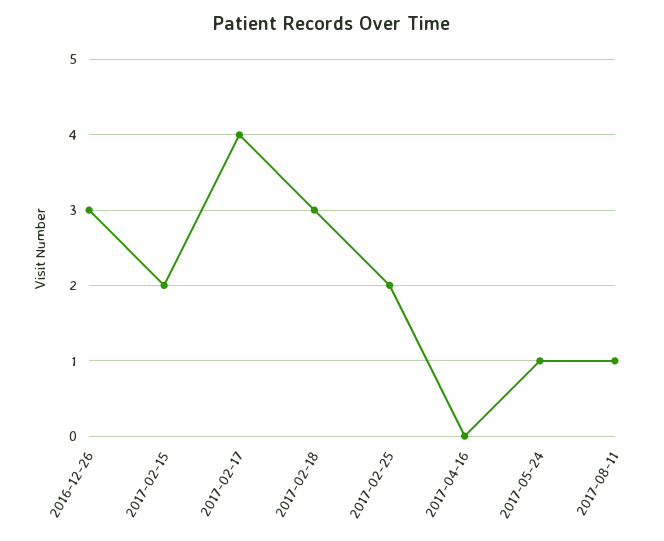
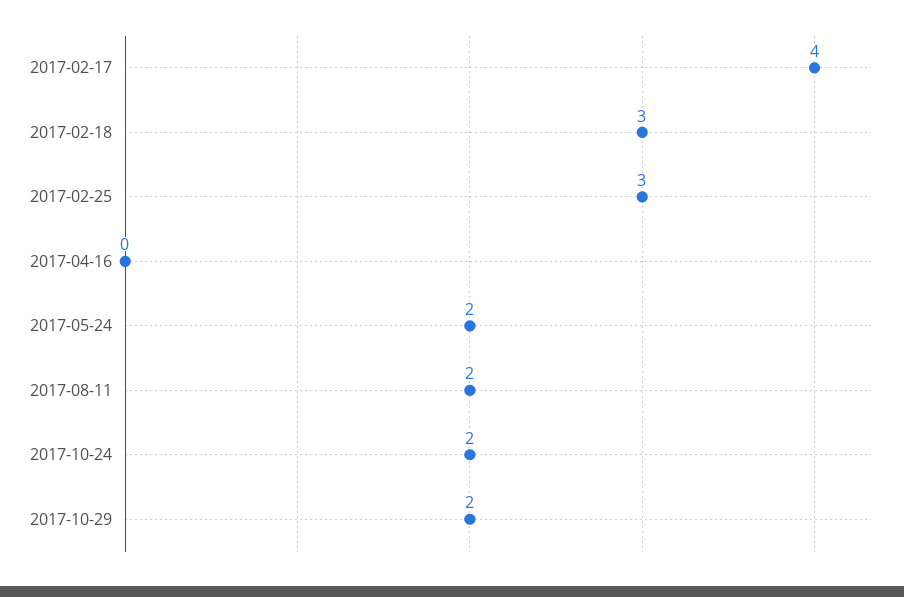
2016-12-26: 3 -> none
2017-02-15: 2 -> none
2017-02-25: 2 -> 3
2017-05-24: 1 -> 2
2017-08-11: 1 -> 2
2017-10-24: none -> 2
2017-10-29: none -> 2

